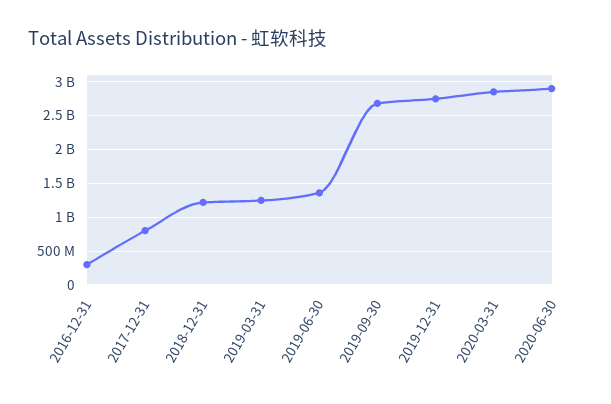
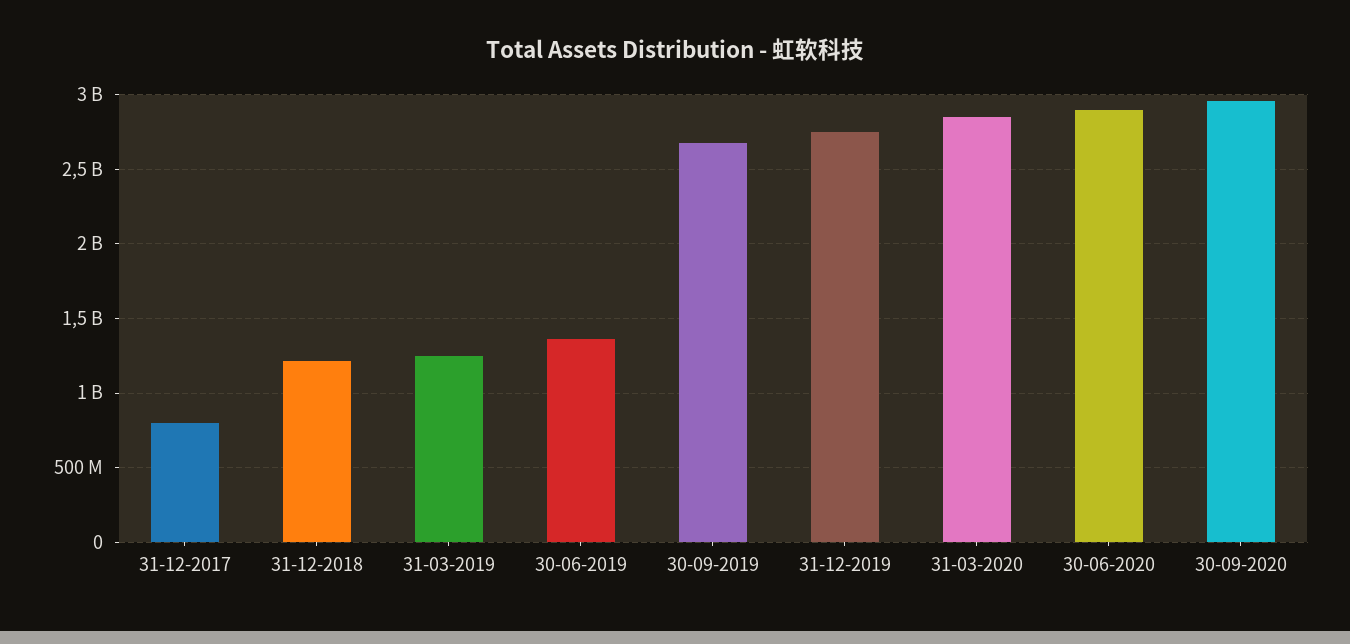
2016-12-31: 300000000 -> none
30-09-2020: none -> 2950000000

